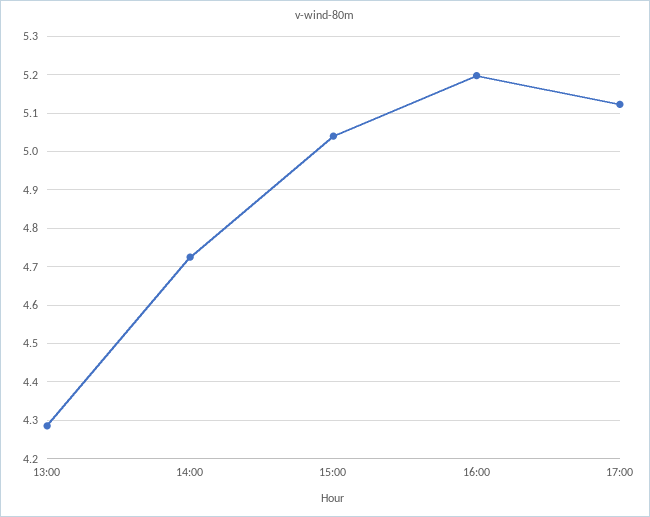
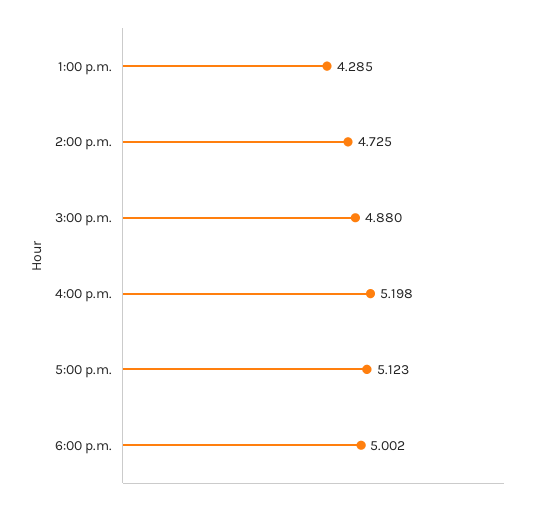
15:00: 5.04 -> 4.88
6:00 p.m.: none -> 5.002

